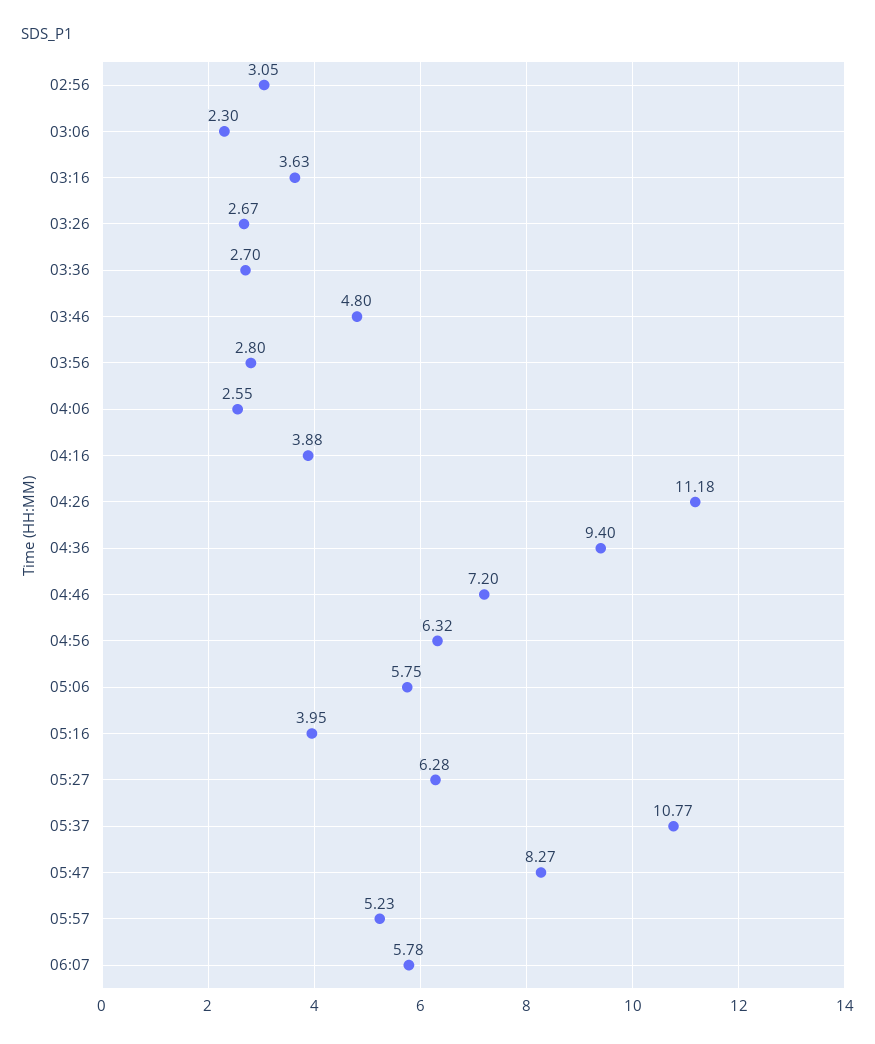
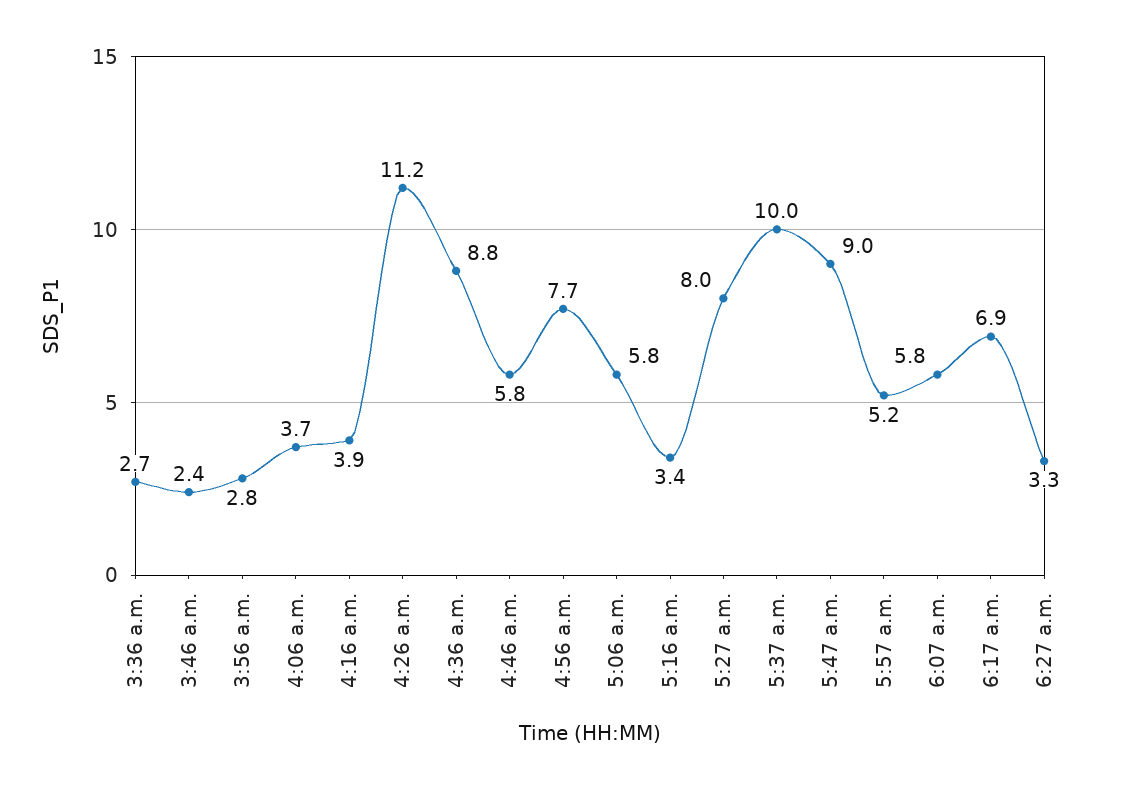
02:56: 3.05 -> none
03:06: 2.3 -> none
03:16: 3.63 -> none
03:26: 2.67 -> none
03:46: 4.8 -> 2.4
04:06: 2.55 -> 3.7
04:36: 9.4 -> 8.8
04:46: 7.2 -> 5.8
04:56: 6.32 -> 7.7
05:16: 3.95 -> 3.4
05:27: 6.28 -> 8
05:37: 10.77 -> 10
05:47: 8.27 -> 9
6:17 a.m.: none -> 6.9
6:27 a.m.: none -> 3.3

